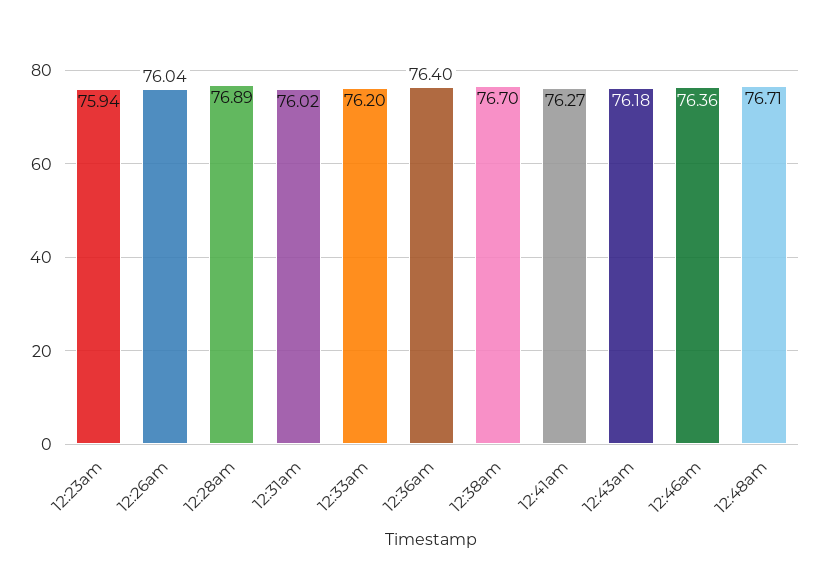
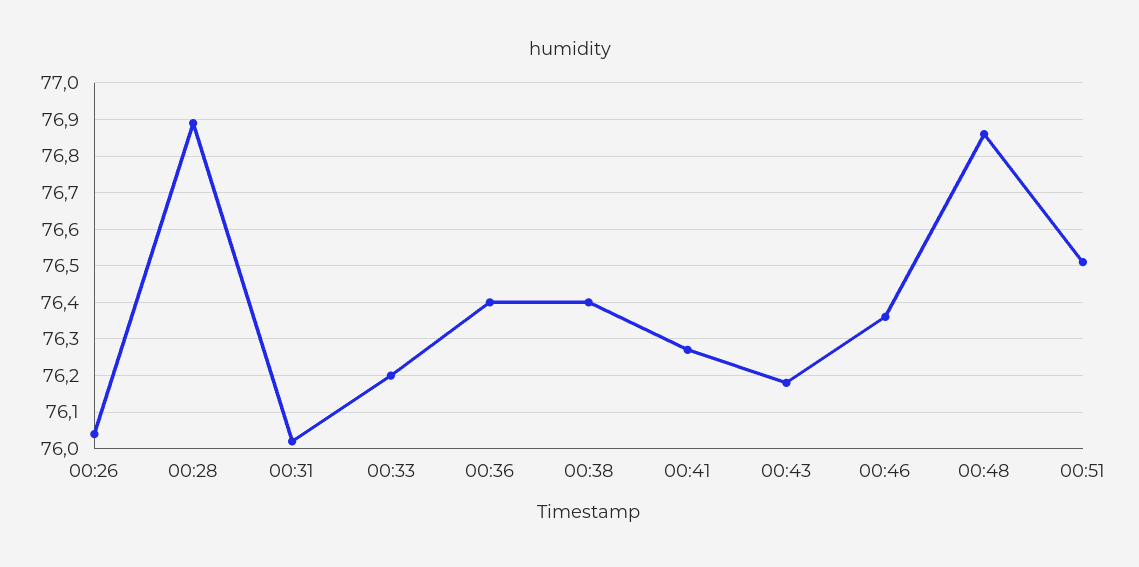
12:23am: 75.94 -> none
12:38am: 76.7 -> 76.4
12:48am: 76.71 -> 76.85
00:51: none -> 76.5

